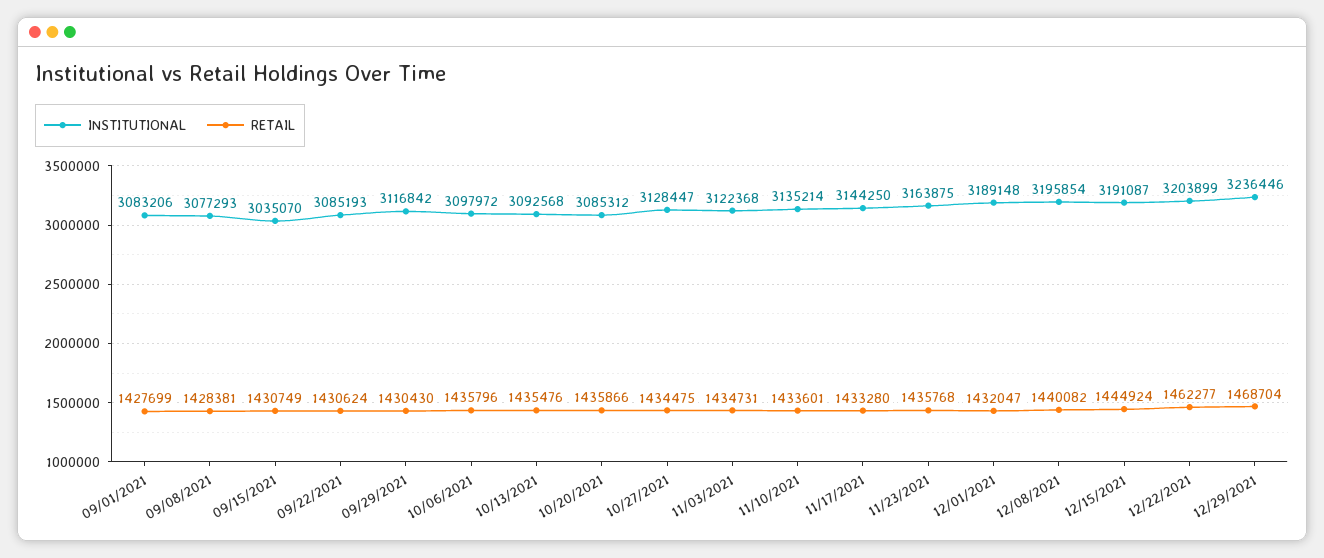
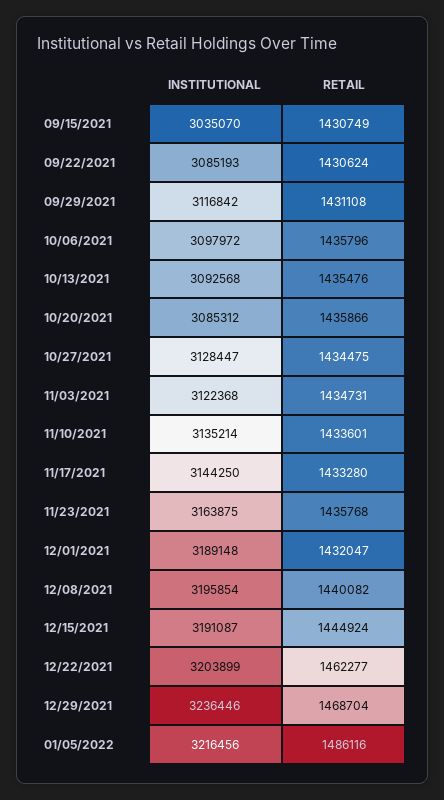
INSTITUTIONAL, 09/01/2021: 3083206 -> none
RETAIL, 09/01/2021: 1427699 -> none
INSTITUTIONAL, 09/08/2021: 3077293 -> none
RETAIL, 09/08/2021: 1428381 -> none
RETAIL, 09/29/2021: 1430430 -> 1431108
INSTITUTIONAL, 01/05/2022: none -> 3216456
RETAIL, 01/05/2022: none -> 1486116

